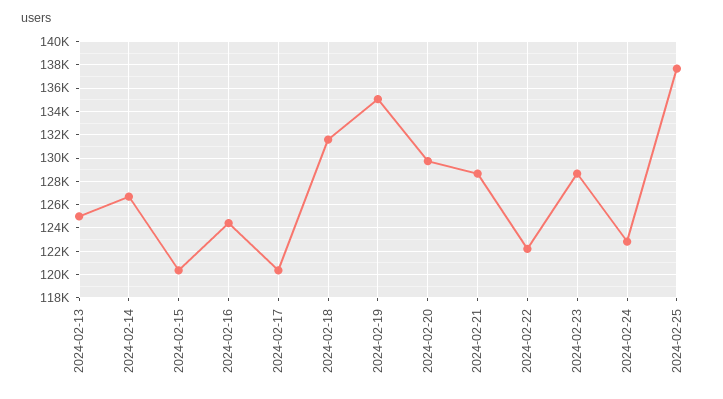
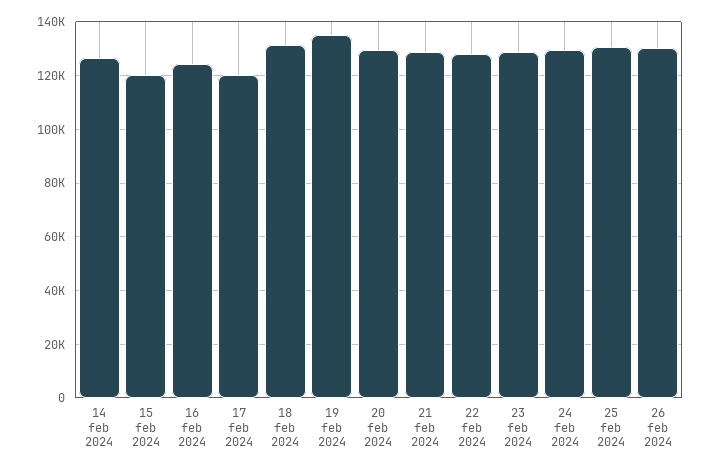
2024-02-13: 125000 -> none
2024-02-22: 122000 -> 127500
2024-02-24: 123000 -> 130000
2024-02-25: 138000 -> 130000
26 feb 2024: none -> 130000

